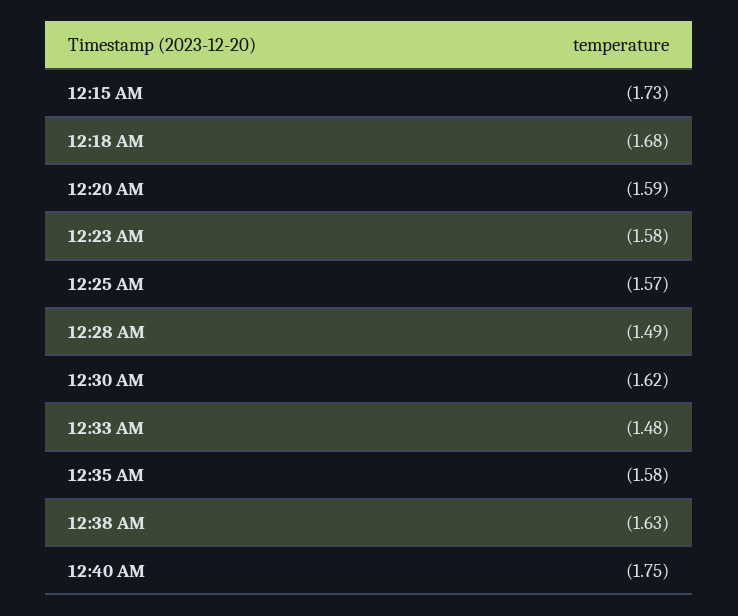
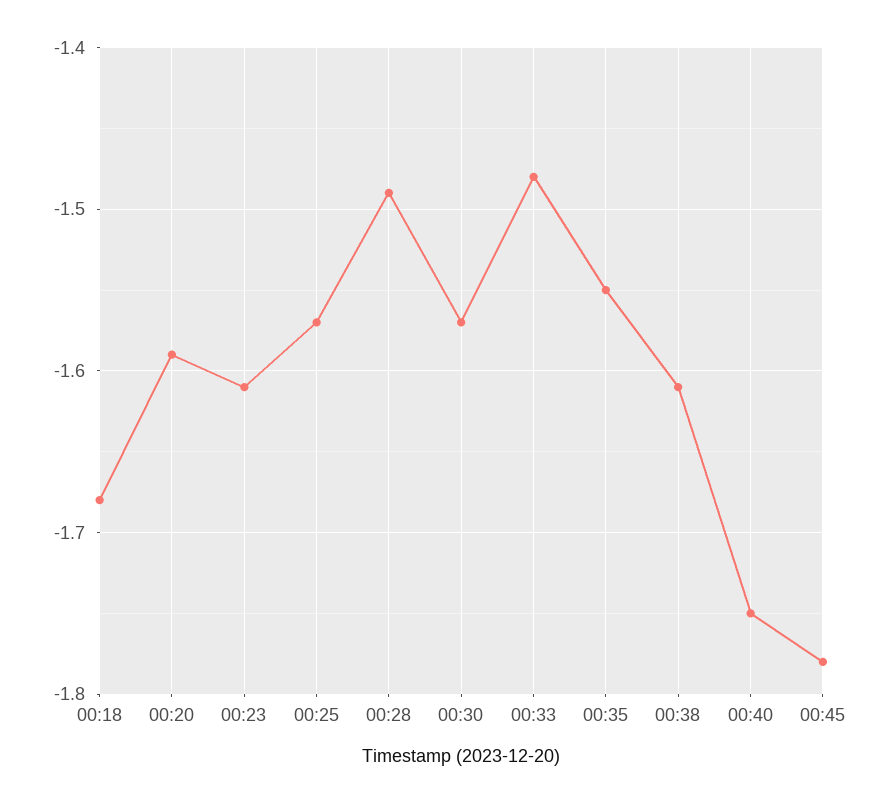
12:15 AM: -1.73 -> none
12:23 AM: -1.58 -> -1.61
12:30 AM: -1.62 -> -1.57
12:35 AM: -1.58 -> -1.55
12:38 AM: -1.63 -> -1.61
00:45: none -> -1.78

